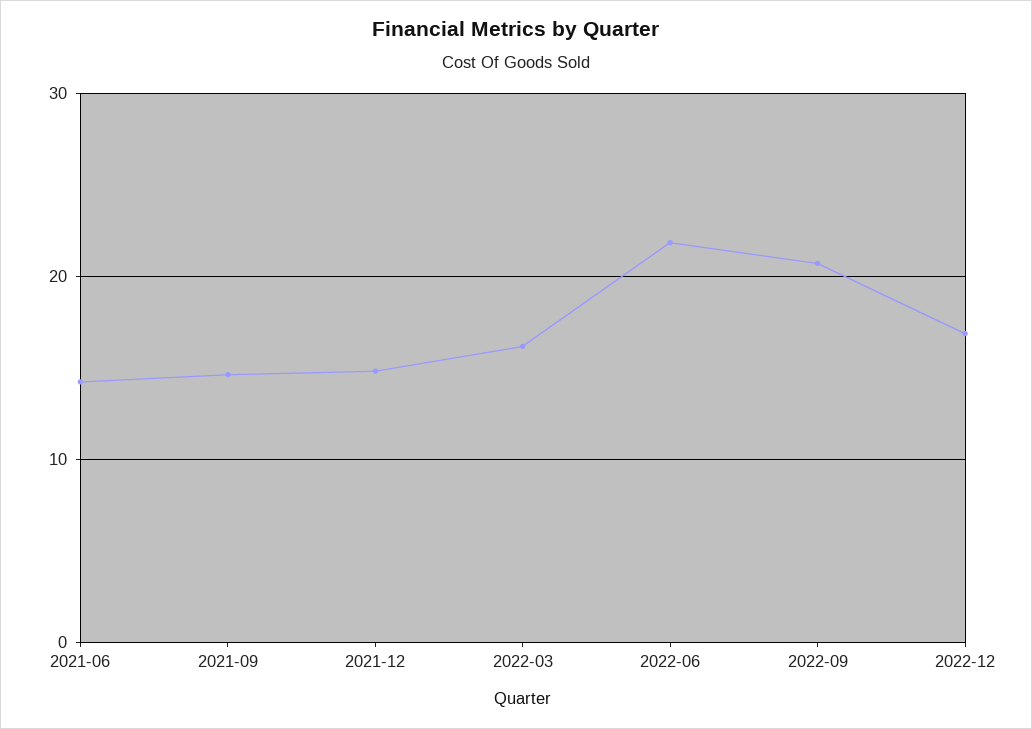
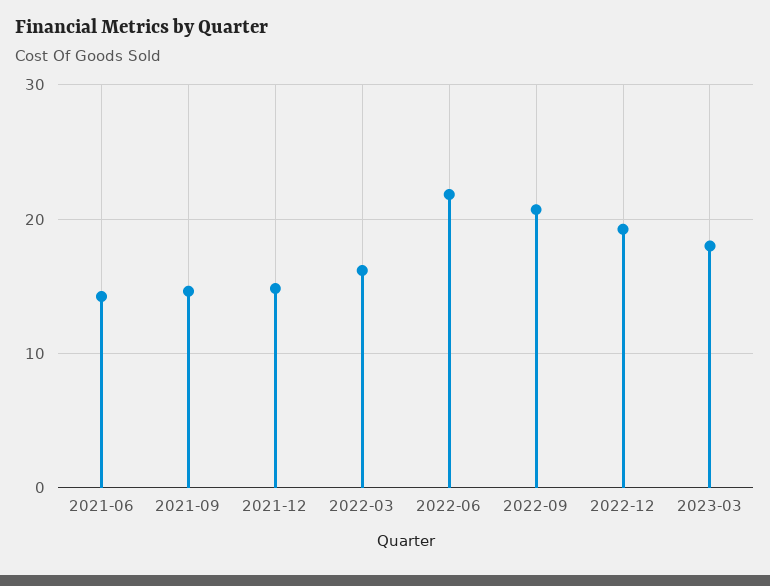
2022-12: 17 -> 19
2023-03: none -> 18

